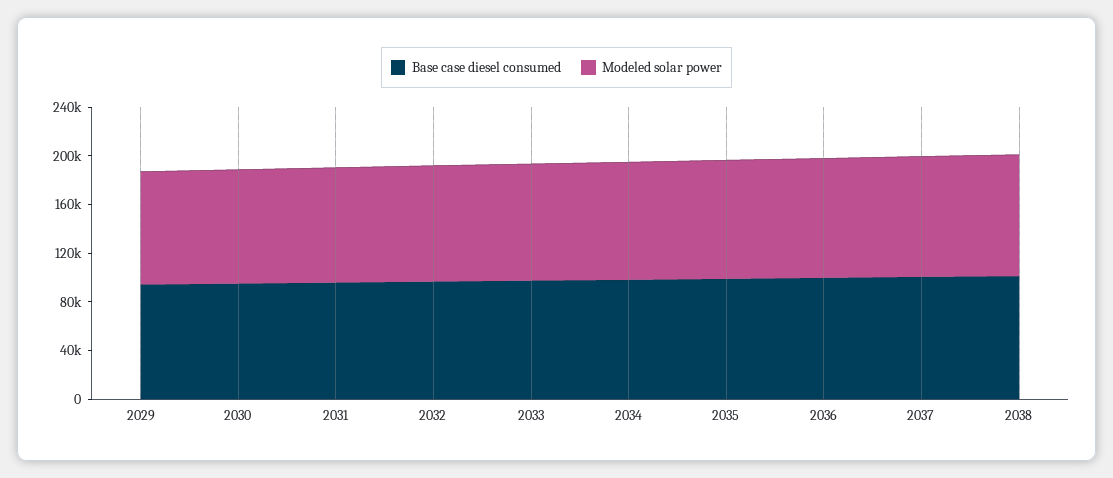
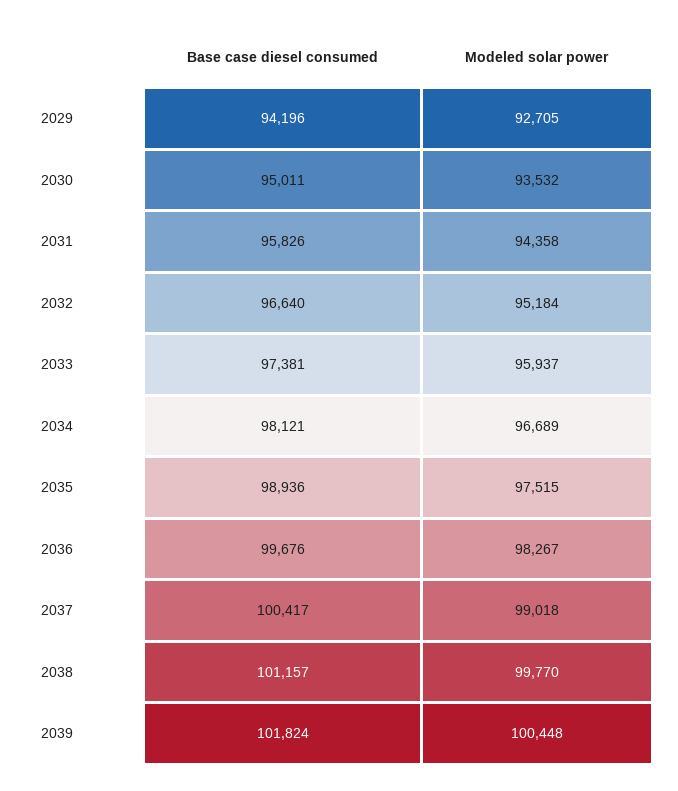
Base case diesel consumed, 2039: none -> 101824
Modeled solar power, 2039: none -> 100448

